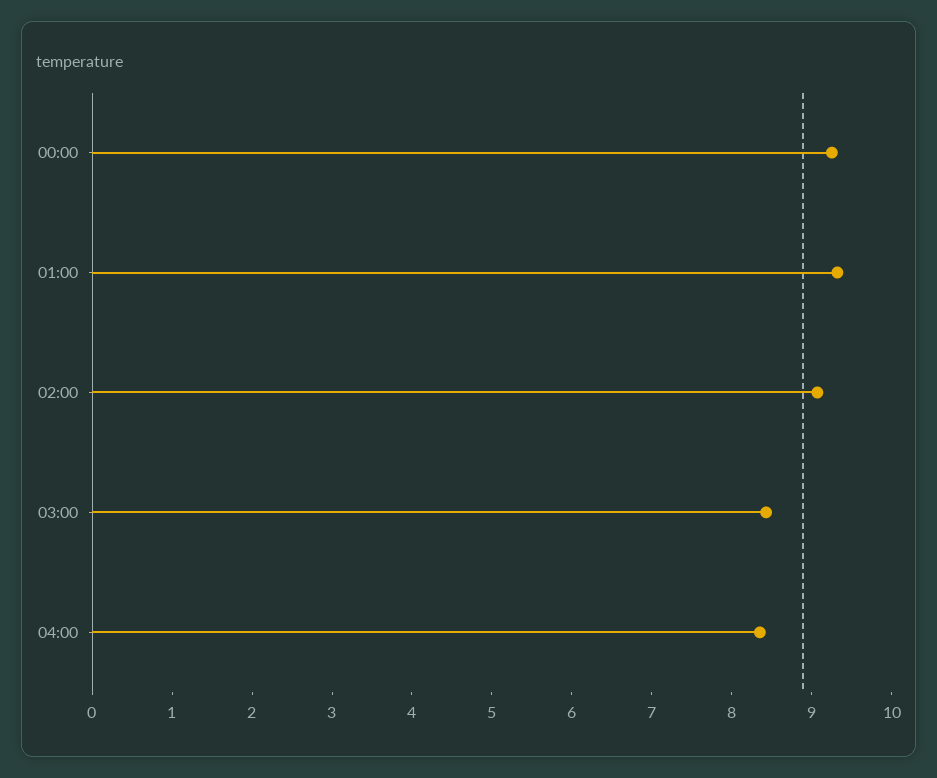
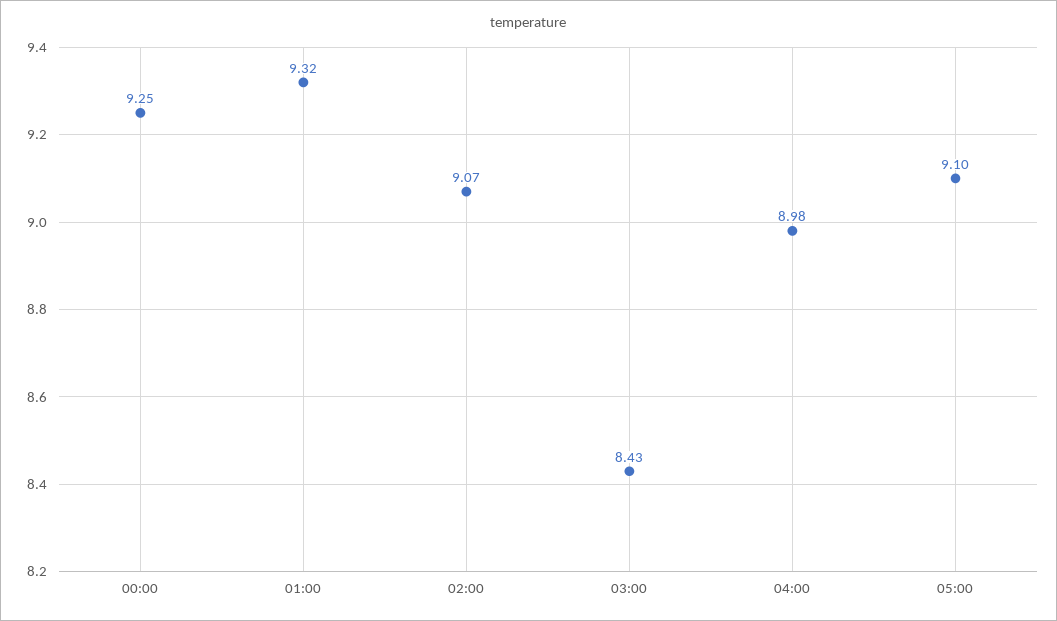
04:00: 8.4 -> 8.98
05:00: none -> 9.1

